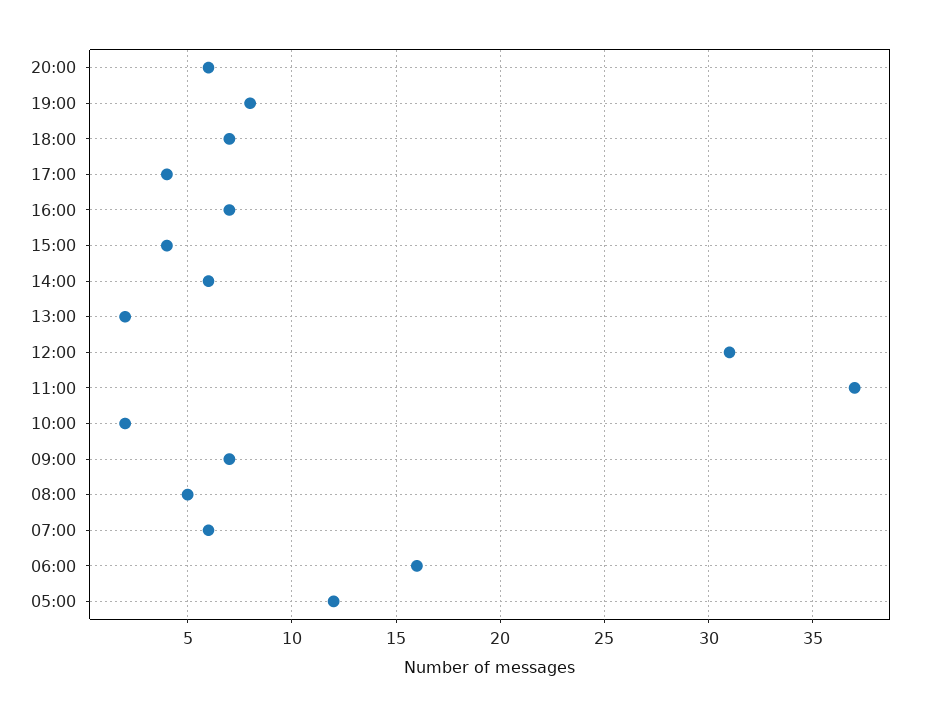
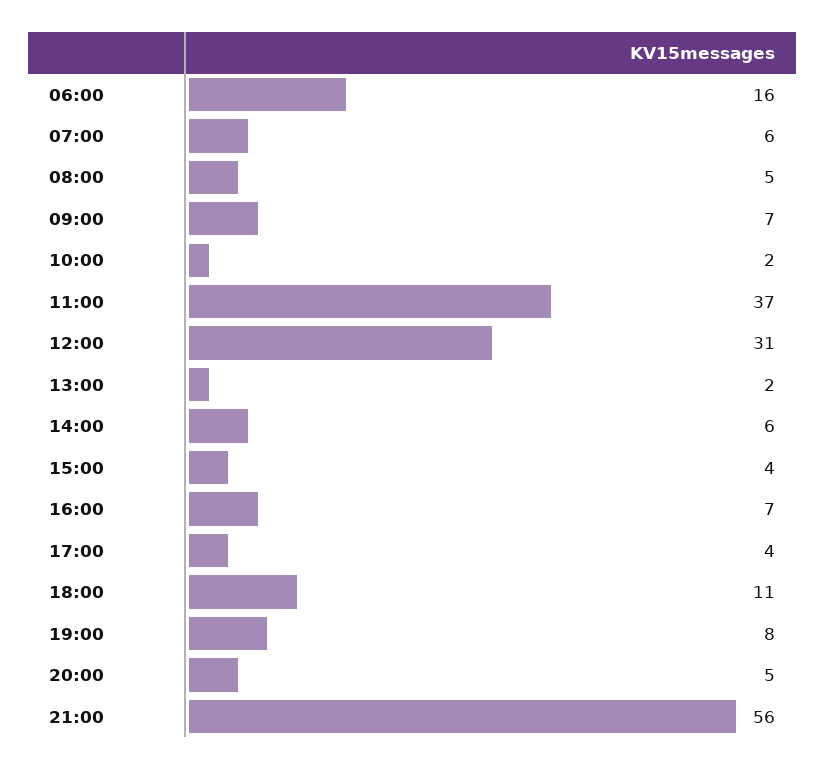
20:00: 6 -> 5
18:00: 7 -> 11
05:00: 12 -> none
21:00: none -> 56

